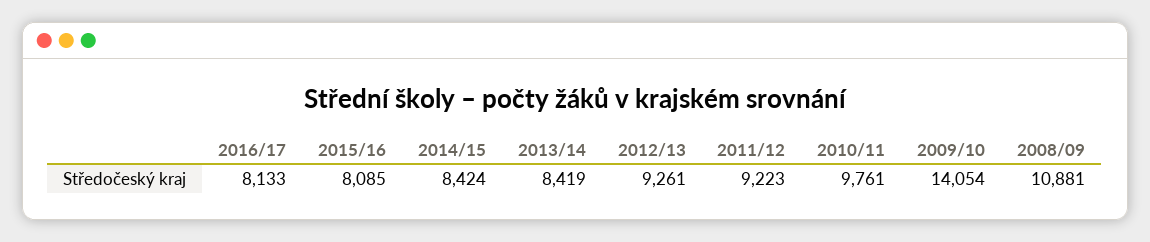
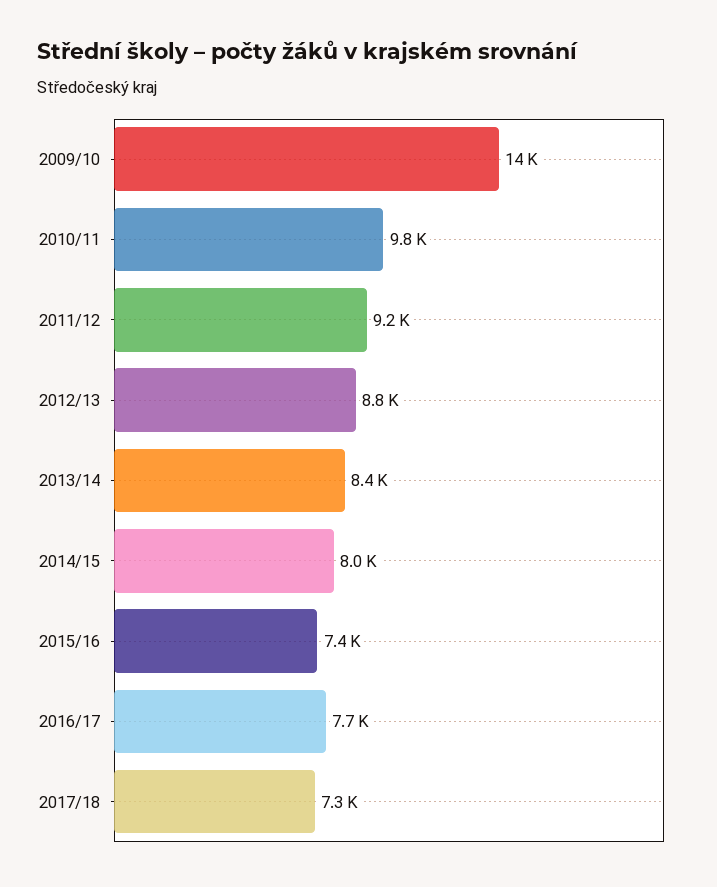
2016/17: 8133 -> 7700
2015/16: 8085 -> 7400
2014/15: 8424 -> 8000
2012/13: 9261 -> 8800
2008/09: 10881 -> none
2017/18: none -> 7300

